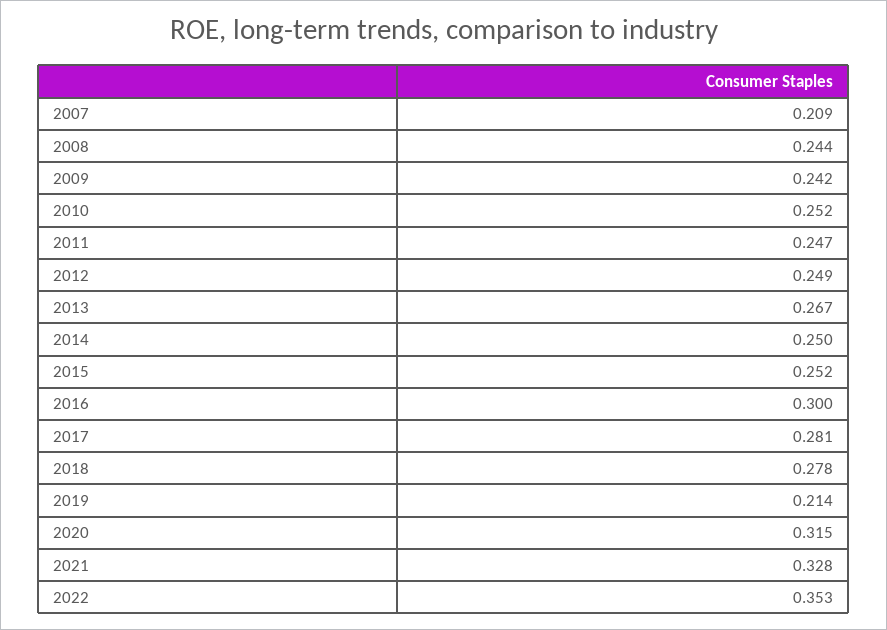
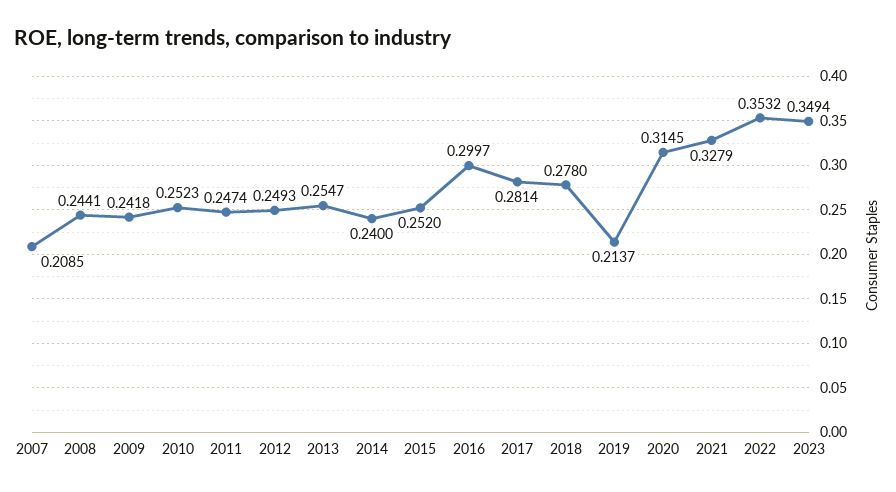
2013: 0.267 -> 0.2547
2014: 0.25 -> 0.24
2023: none -> 0.3494

